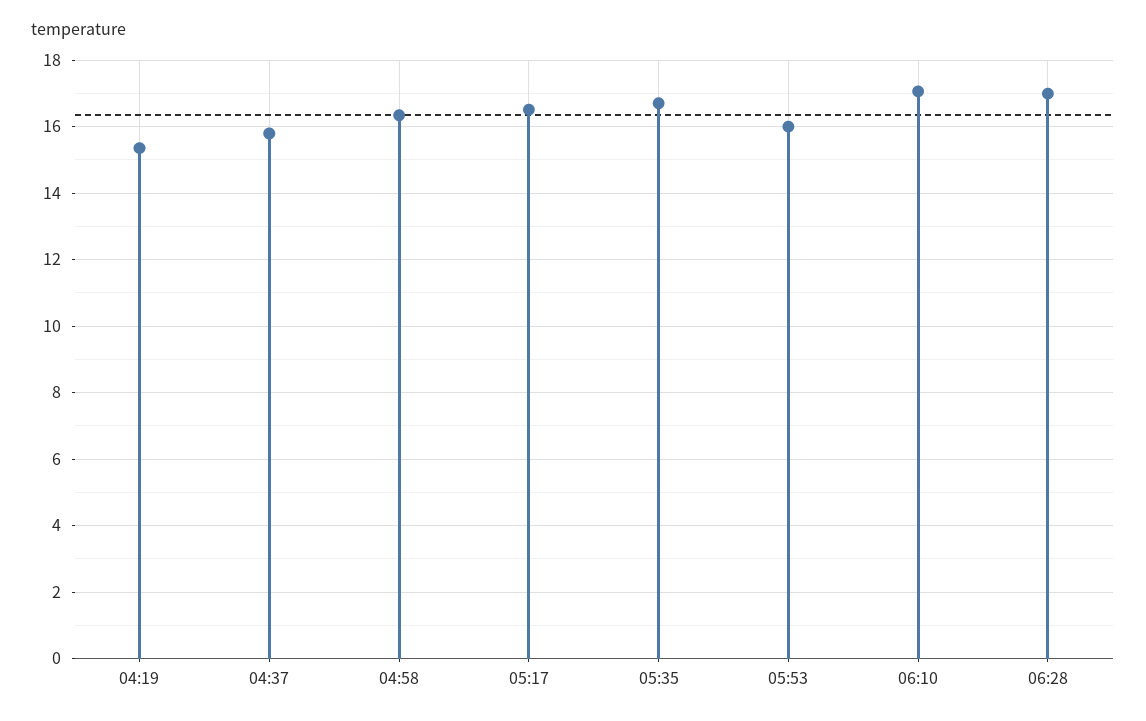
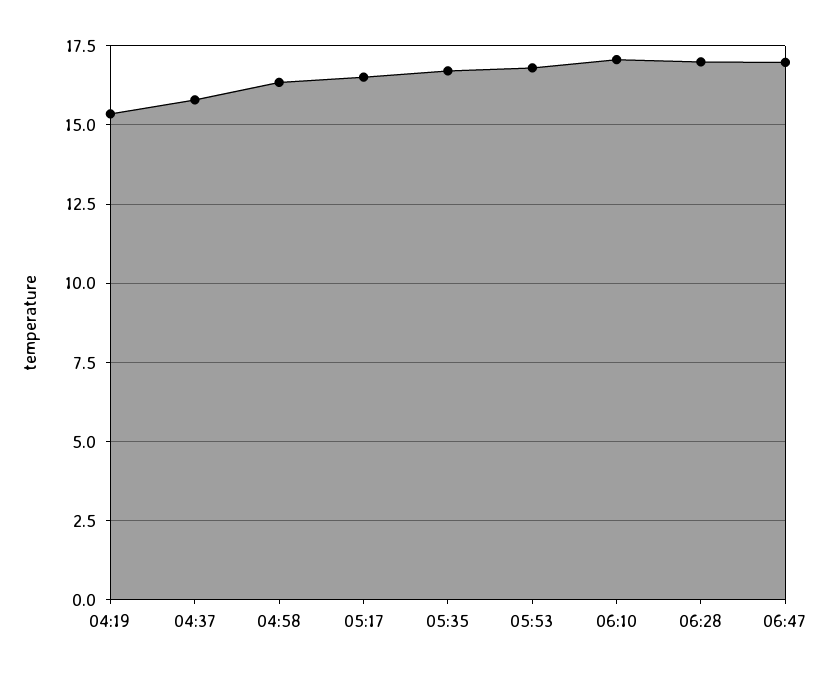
05:53: 16 -> 16.75
06:47: none -> 17

